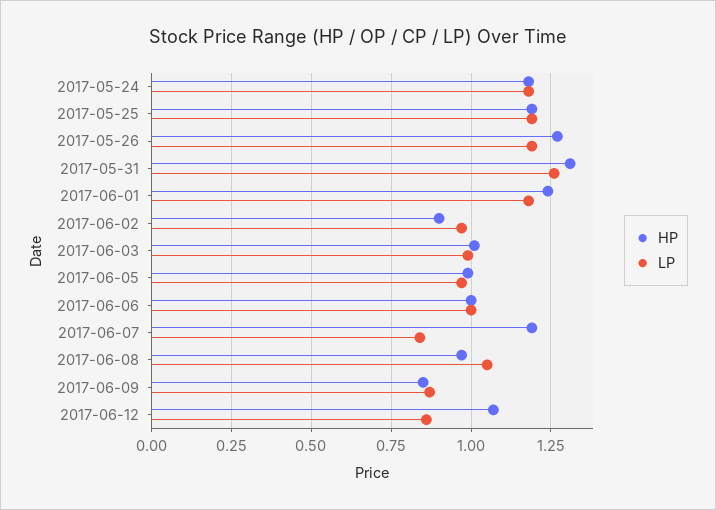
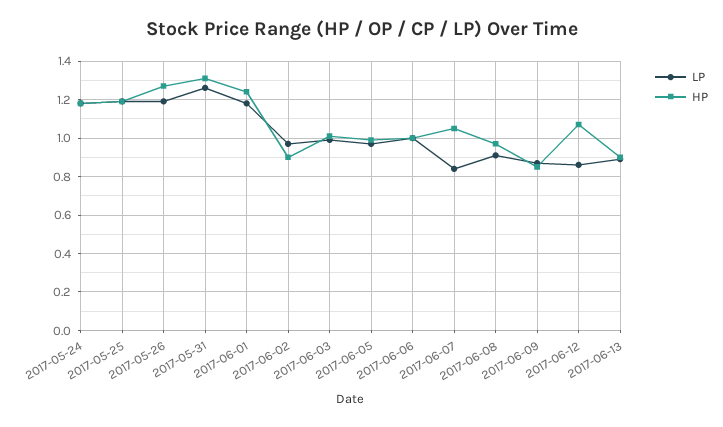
HP, 2017-06-07: 1.2 -> 1.05
LP, 2017-06-08: 1.05 -> 0.9
LP, 2017-06-13: none -> 0.9
HP, 2017-06-13: none -> 0.9

